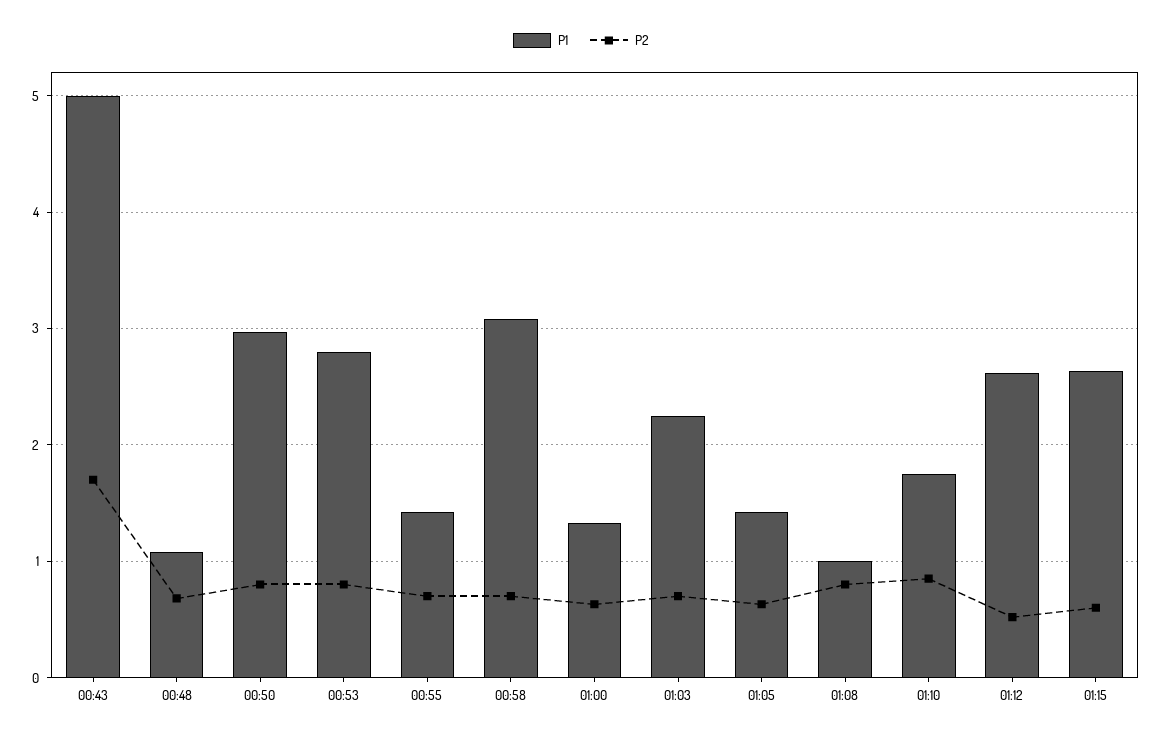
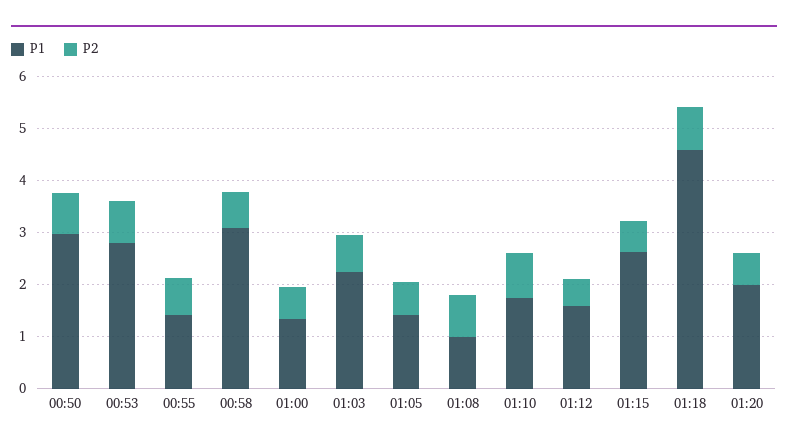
P1, 00:43: 5 -> none
P2, 00:43: 1.7 -> none
P1, 00:48: 1.1 -> none
P2, 00:48: 0.7 -> none
P1, 01:12: 2.6 -> 1.6
P1, 01:18: none -> 4.6
P2, 01:18: none -> 0.8
P1, 01:20: none -> 2
P2, 01:20: none -> 0.6

